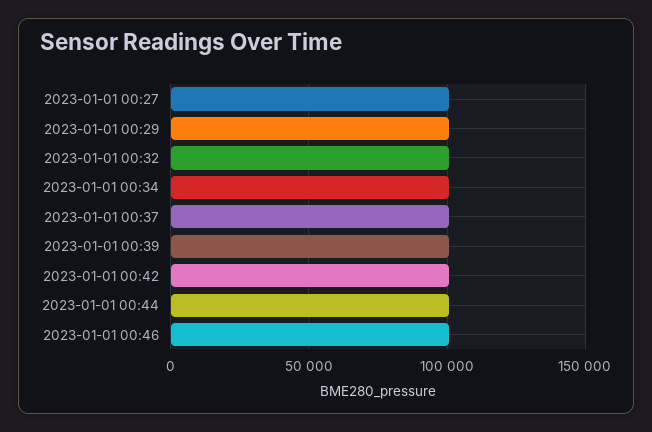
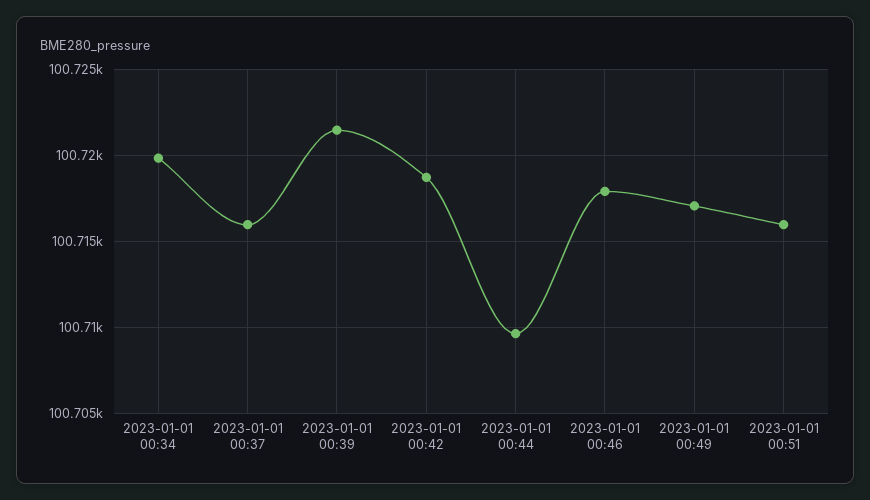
2023-01-01 00:27: 100000 -> none
2023-01-01 00:29: 100000 -> none
2023-01-01 00:32: 100000 -> none
2023-01-01 00:49: none -> 100717
2023-01-01 00:51: none -> 100716

